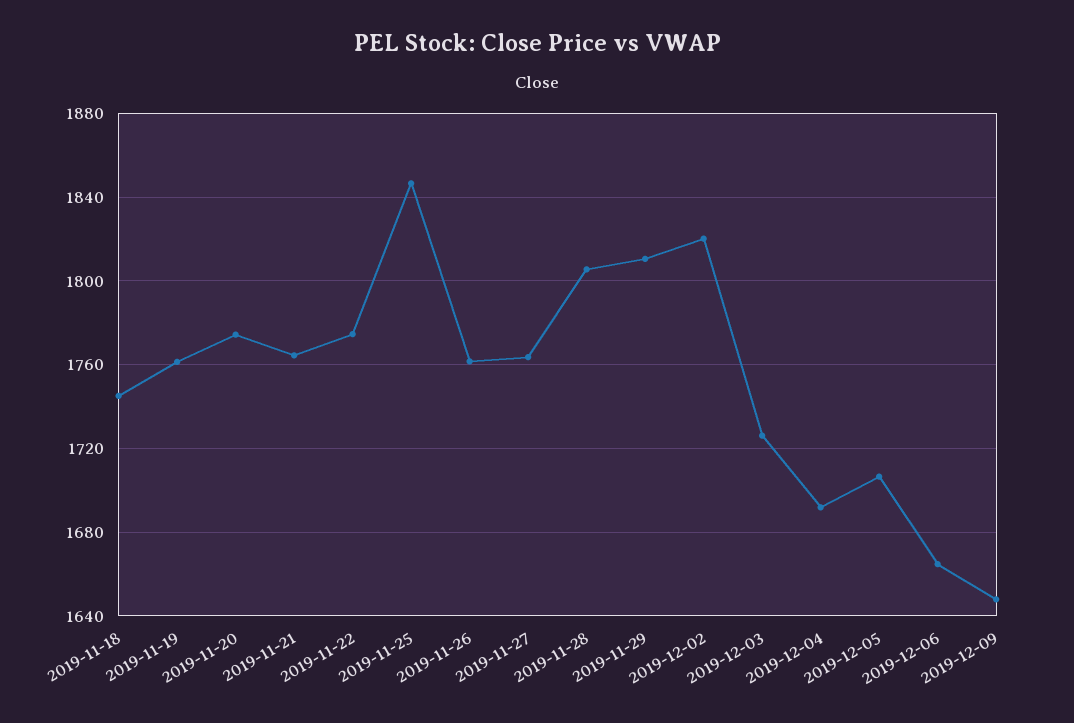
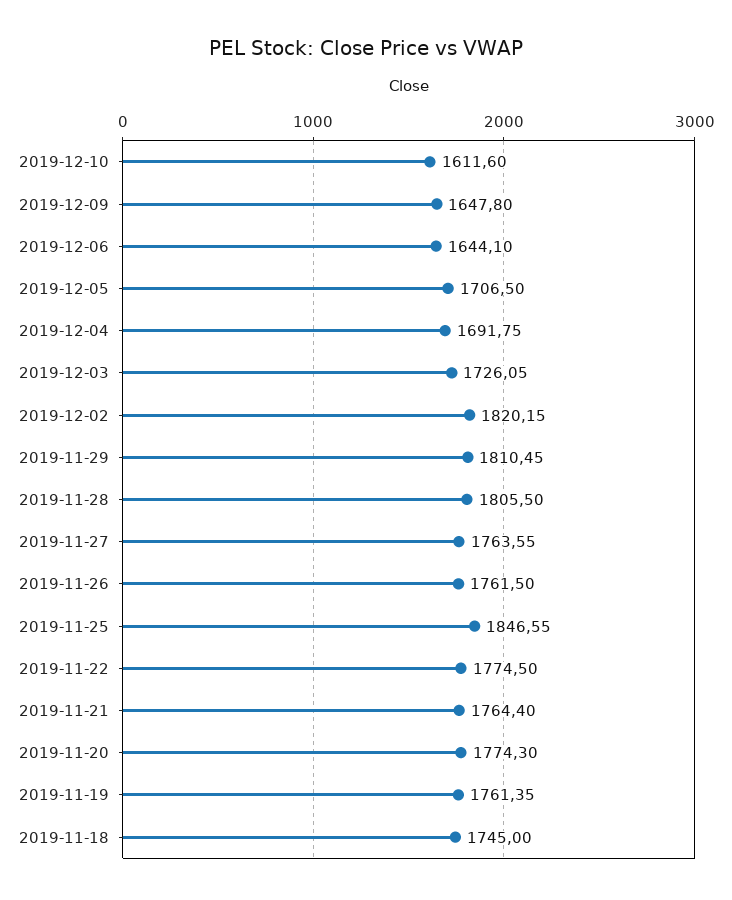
2019-12-06: 1665 -> 1644.1
2019-12-10: none -> 1611.6

